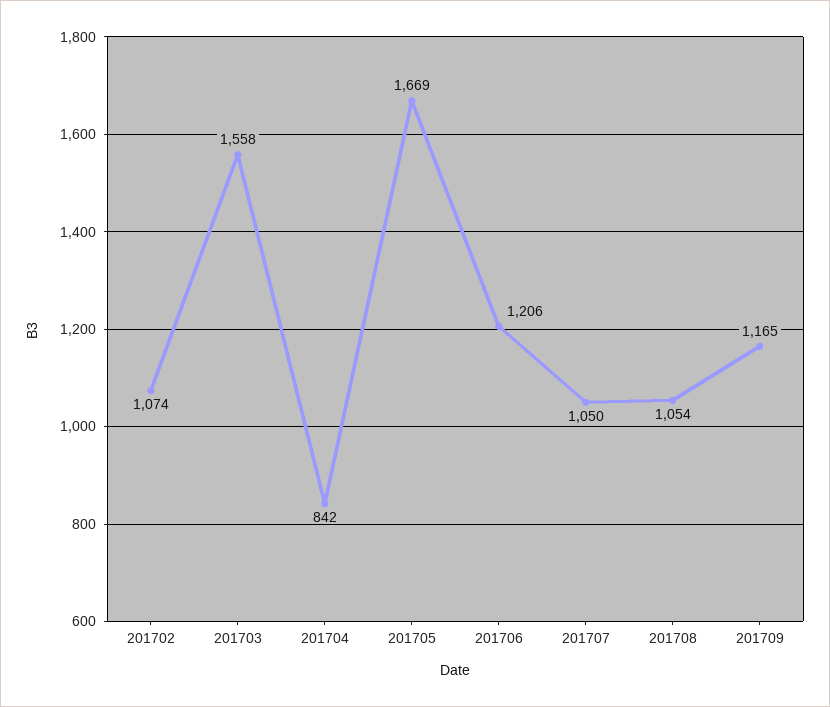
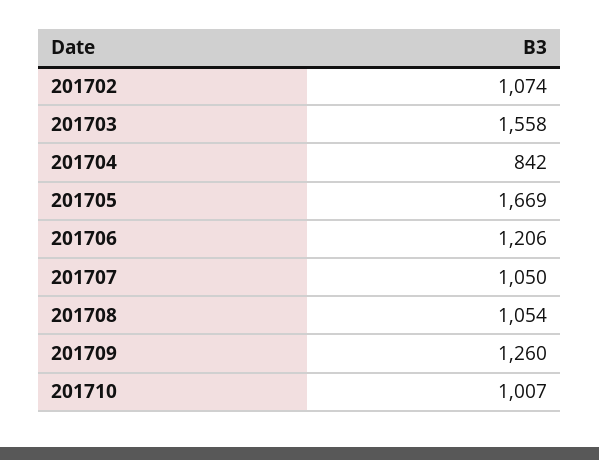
201709: 1165 -> 1260
201710: none -> 1007

